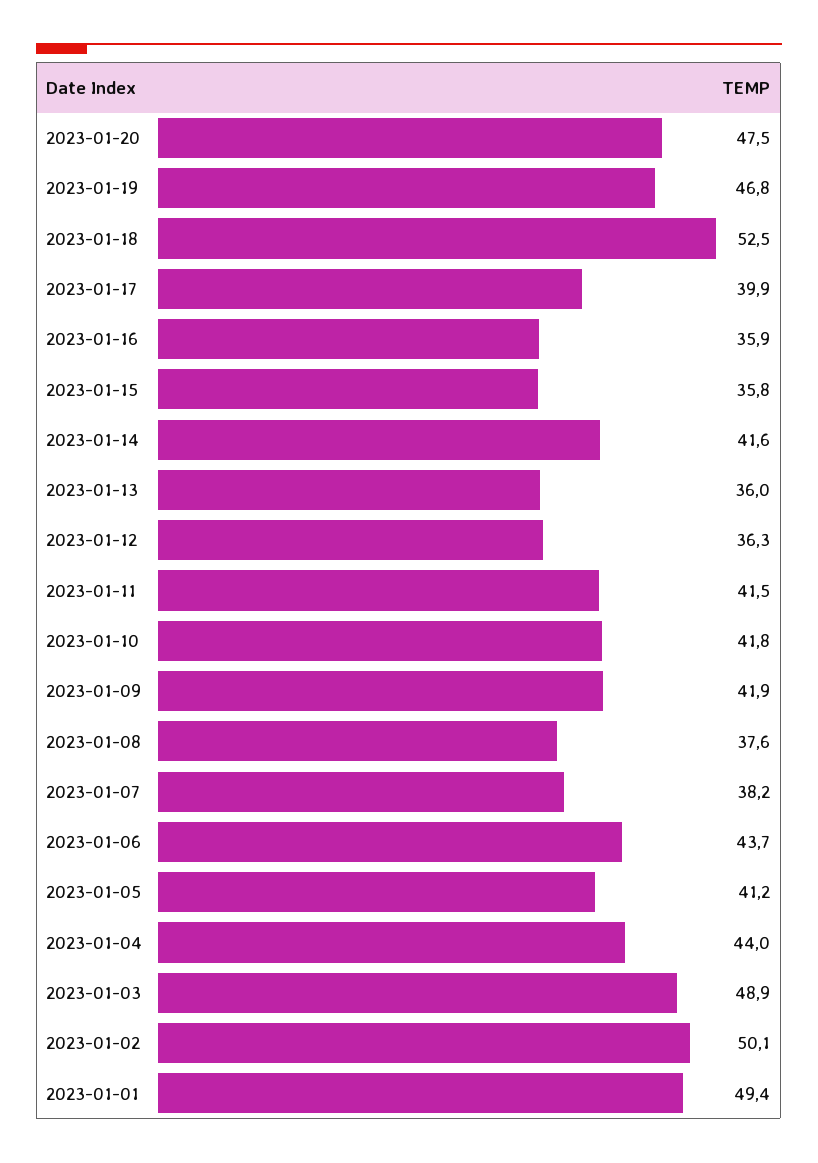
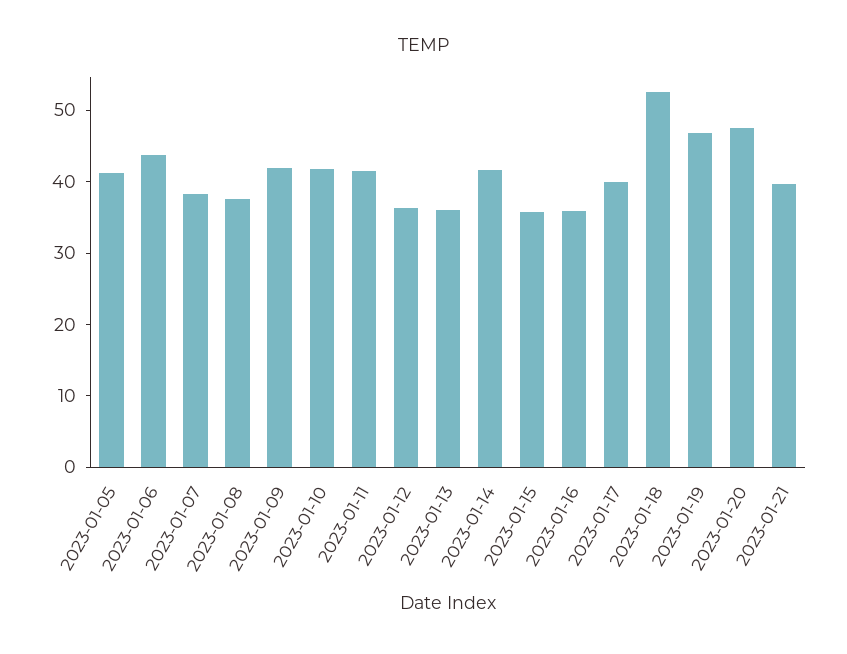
2023-01-04: 44 -> none
2023-01-03: 48.9 -> none
2023-01-02: 50.1 -> none
2023-01-01: 49.4 -> none
2023-01-21: none -> 40

